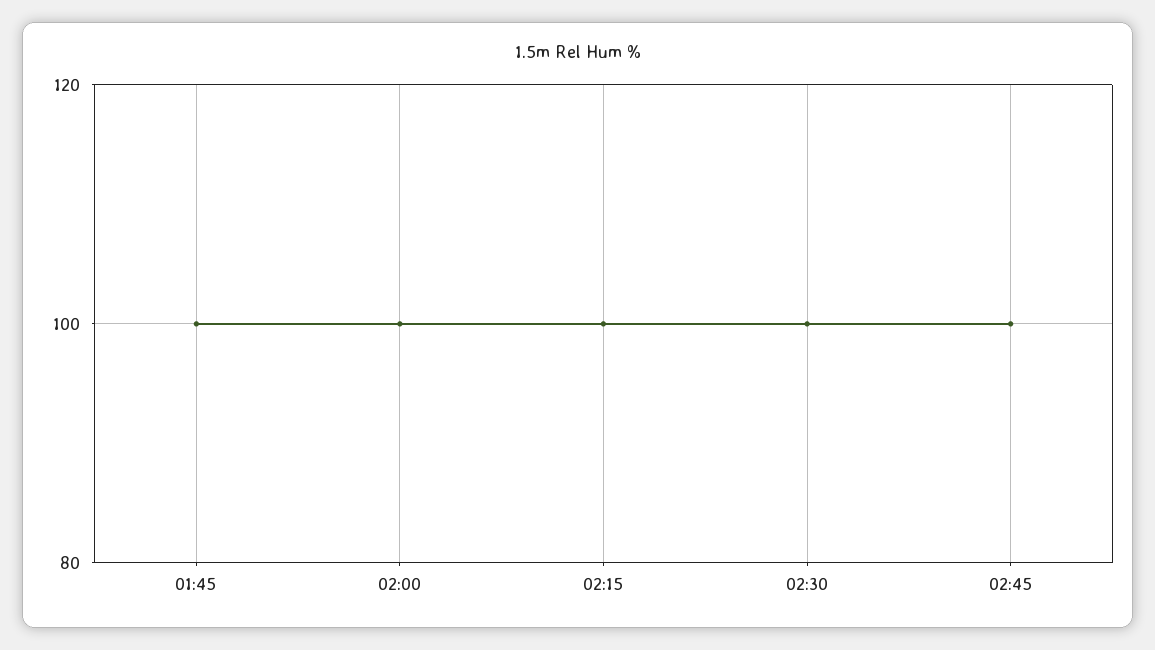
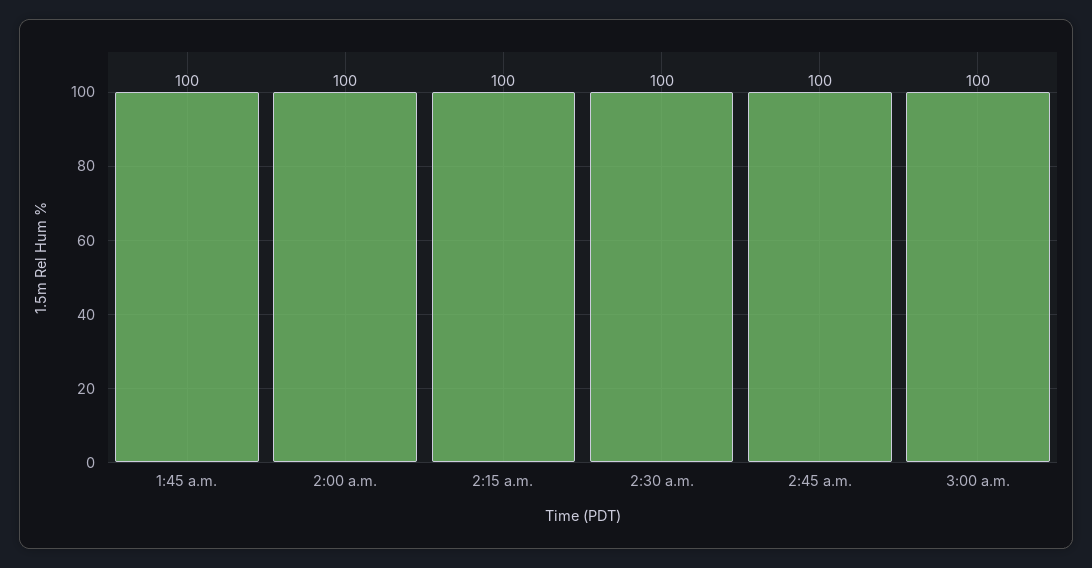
3:00 a.m.: none -> 100

